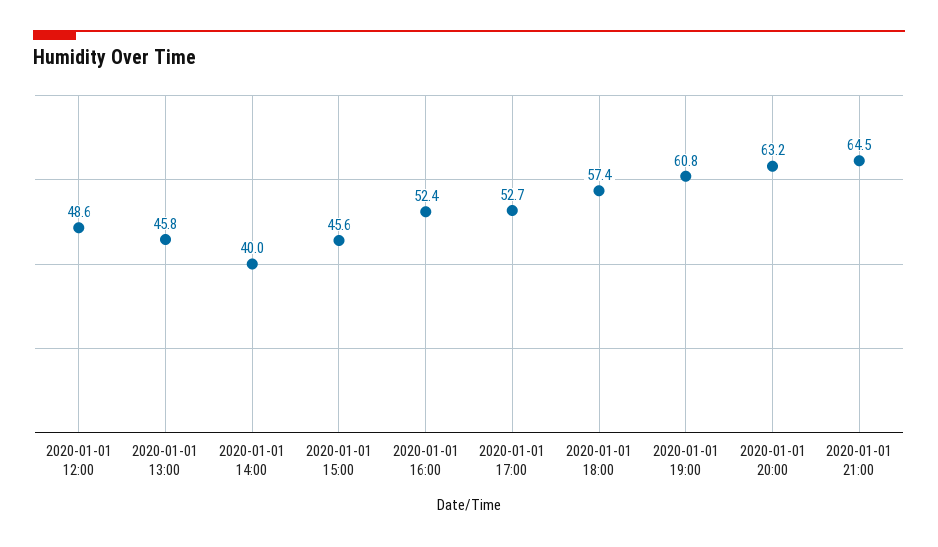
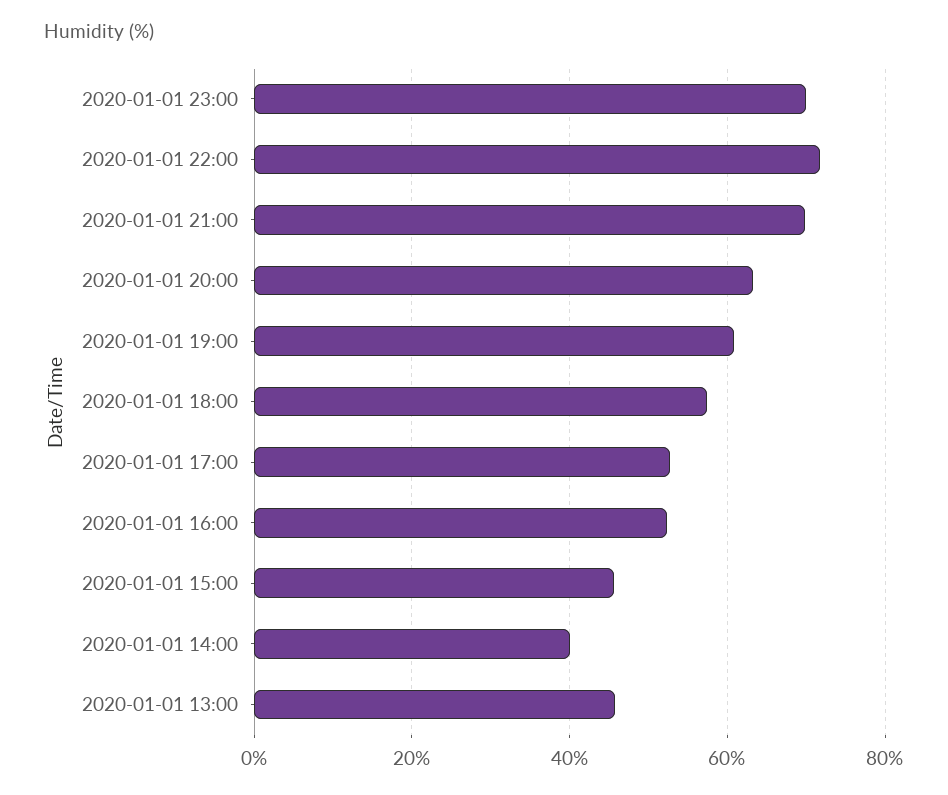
2020-01-01 12:00: 48.6 -> none
2020-01-01 21:00: 64.5 -> 70
2020-01-01 23:00: none -> 70
2020-01-01 22:00: none -> 72

